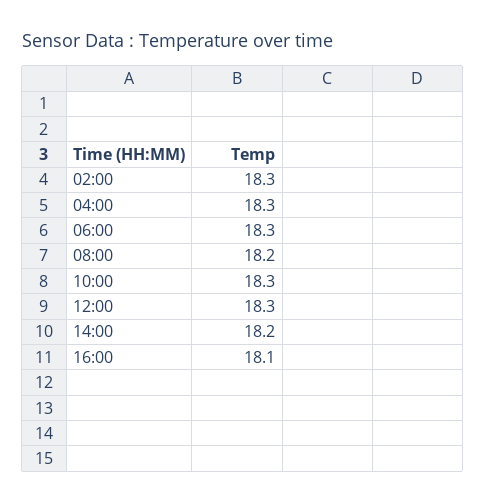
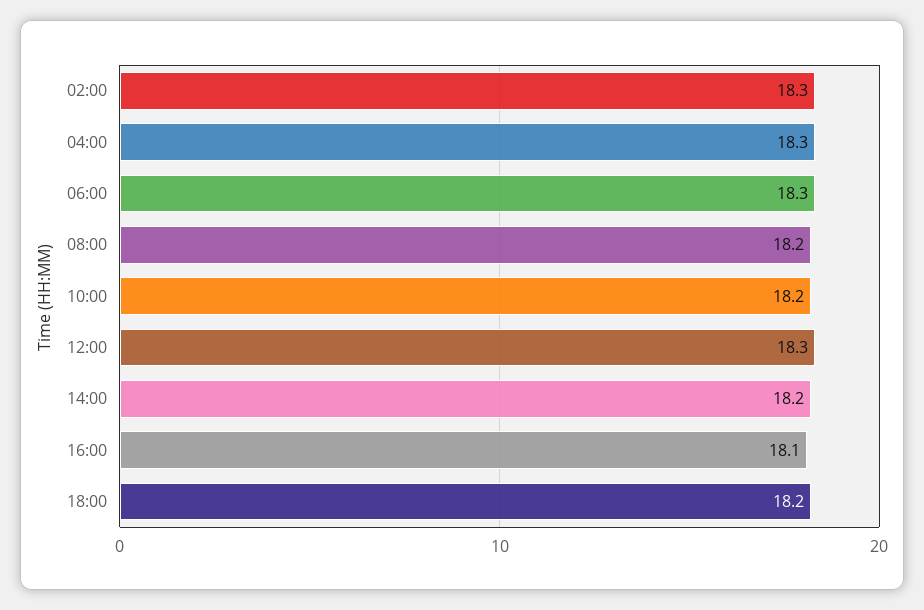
10:00: 18.3 -> 18.2
18:00: none -> 18.2

